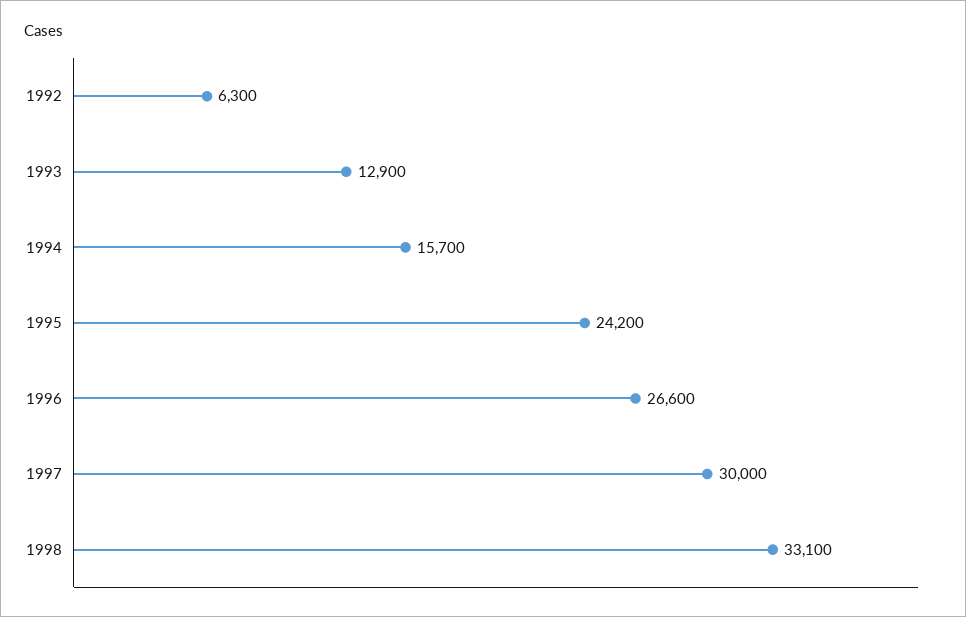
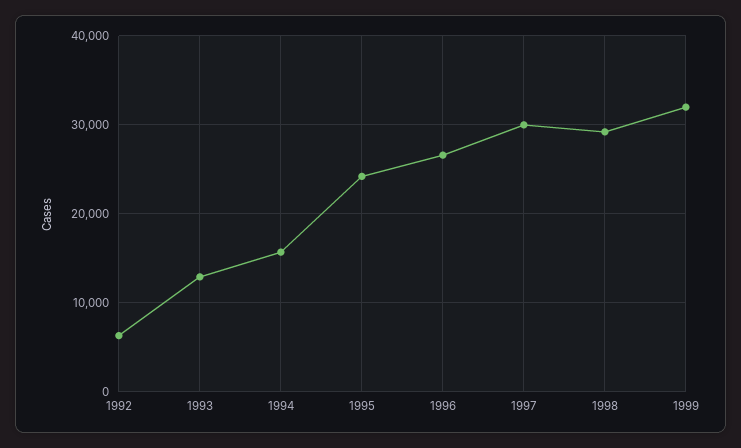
1998: 33100 -> 29000
1999: none -> 32000

